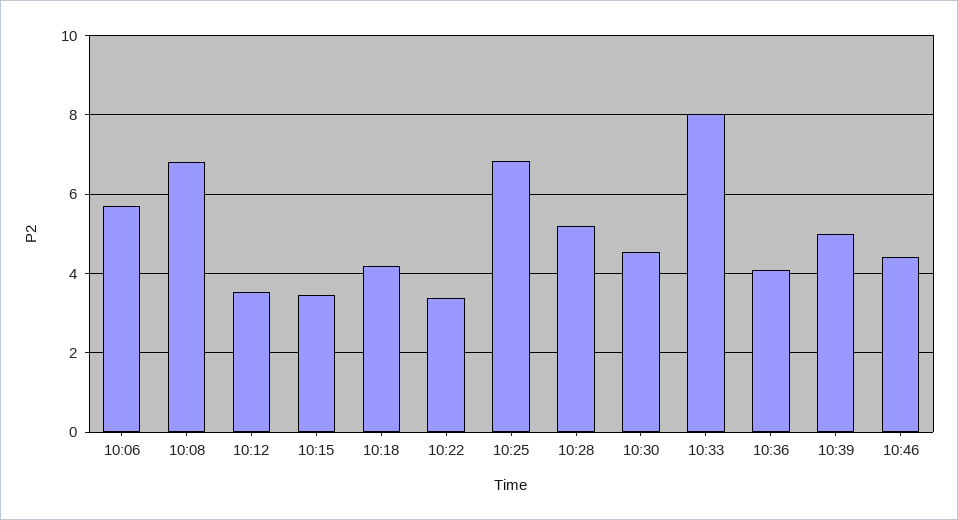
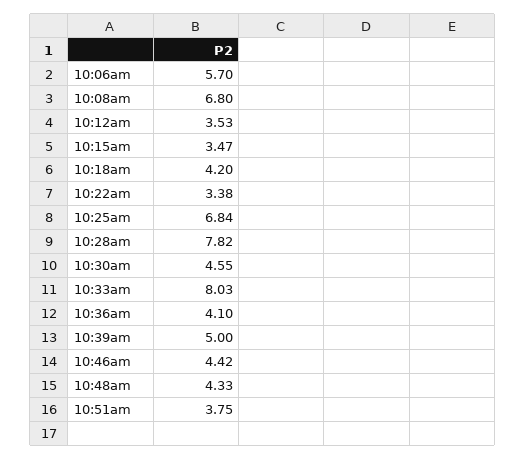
10:28: 5.2 -> 7.82
10:48am: none -> 4.33
10:51am: none -> 3.75

